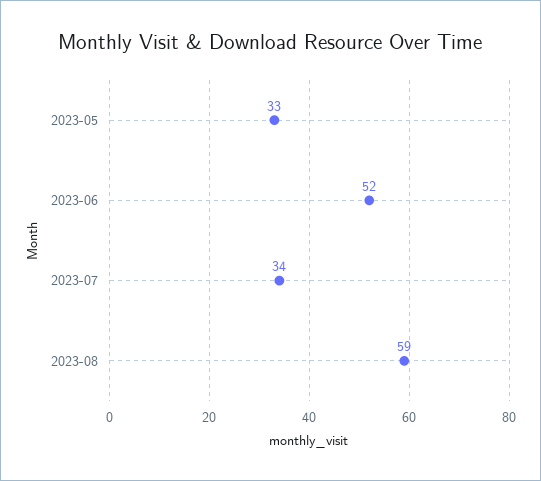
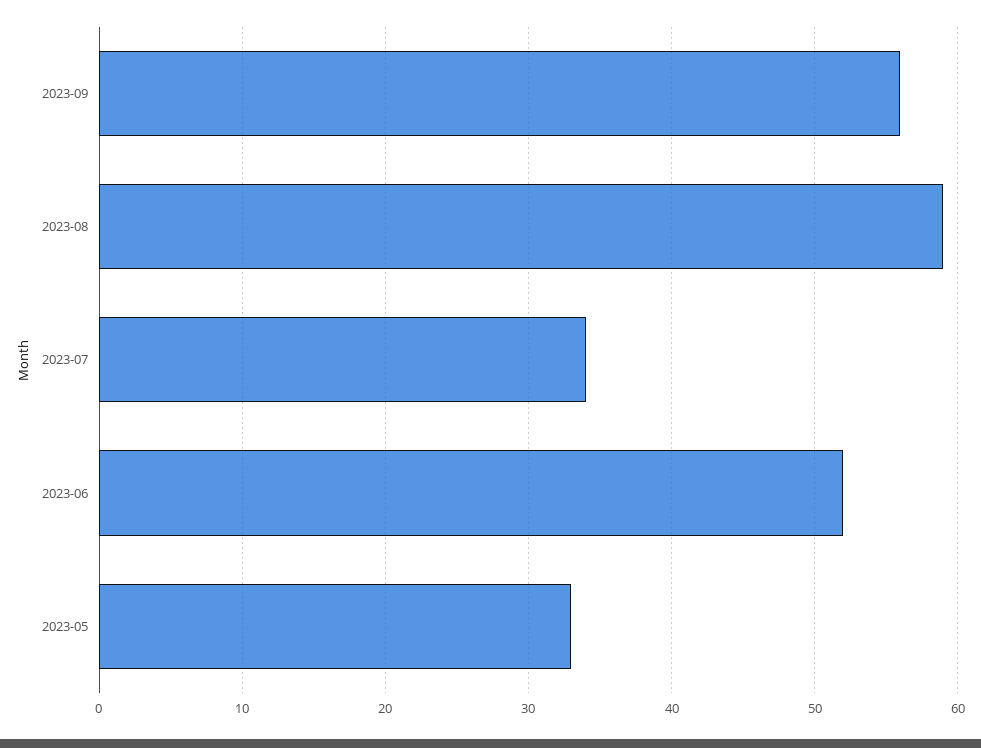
2023-09: none -> 56

